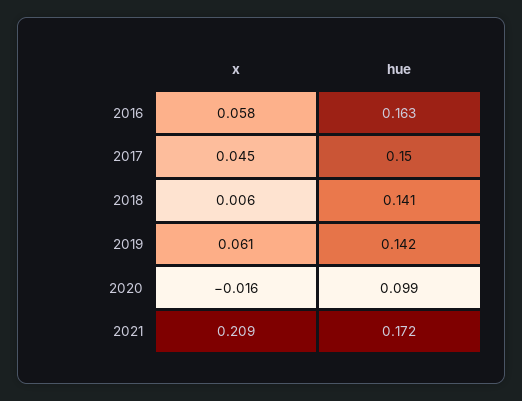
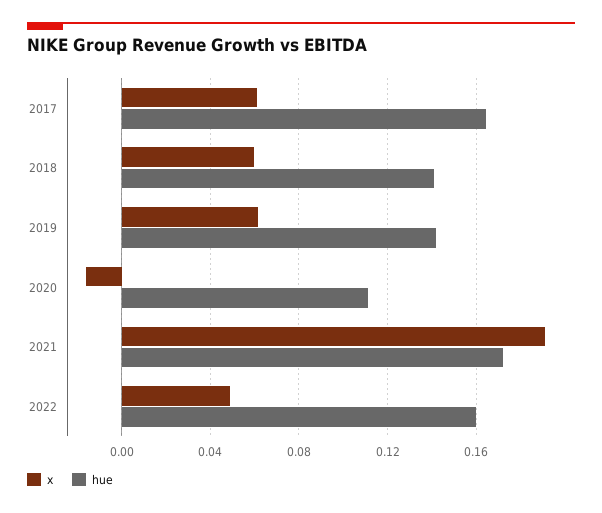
x, 2016: 0.058 -> none
hue, 2016: 0.163 -> none
x, 2017: 0.045 -> 0.06
hue, 2017: 0.15 -> 0.165
x, 2018: 0.006 -> 0.06
hue, 2020: 0.099 -> 0.11
x, 2021: 0.209 -> 0.19
x, 2022: none -> 0.05
hue, 2022: none -> 0.16

